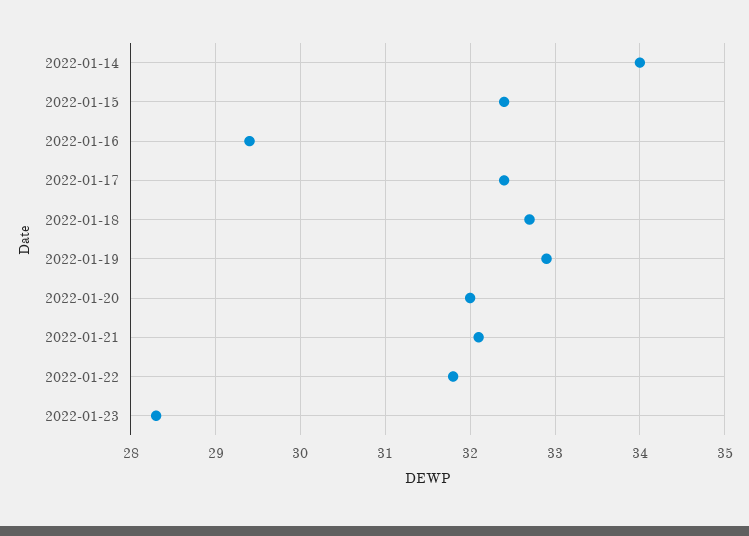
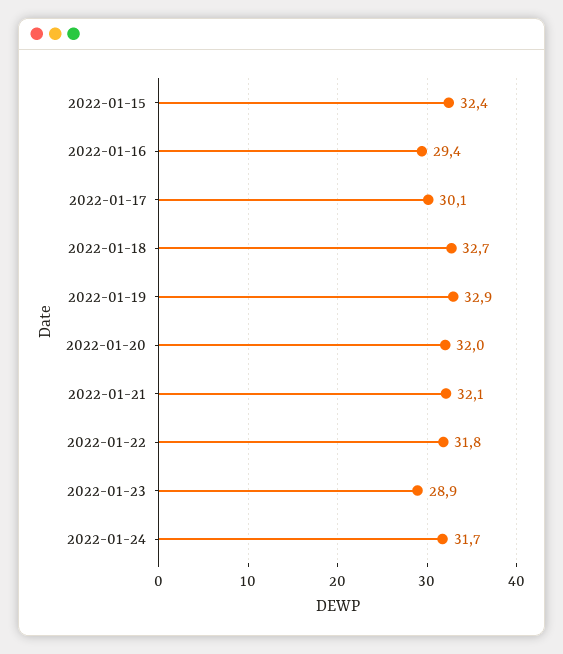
2022-01-14: 34 -> none
2022-01-17: 32.4 -> 30.1
2022-01-23: 28.3 -> 28.9
2022-01-24: none -> 31.7

